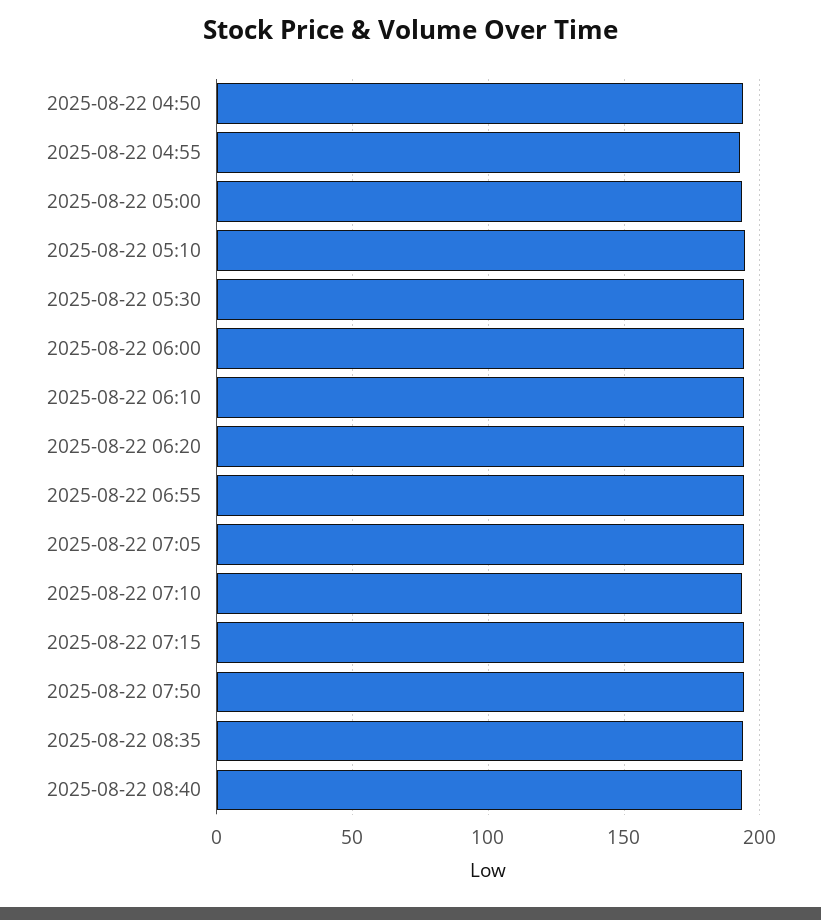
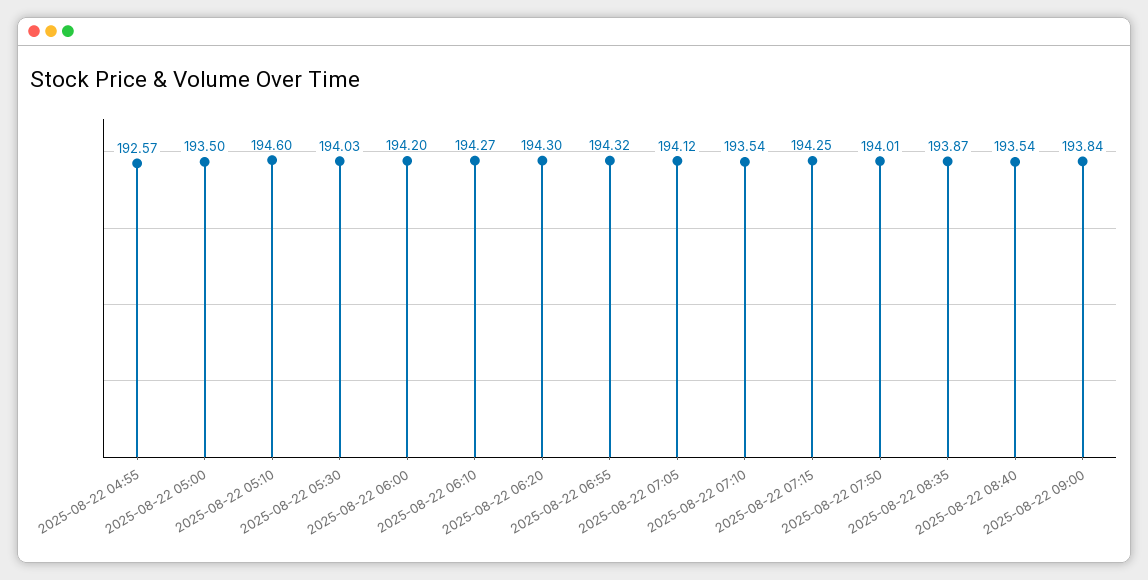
2025-08-22 04:50: 195 -> none
2025-08-22 09:00: none -> 193.84

